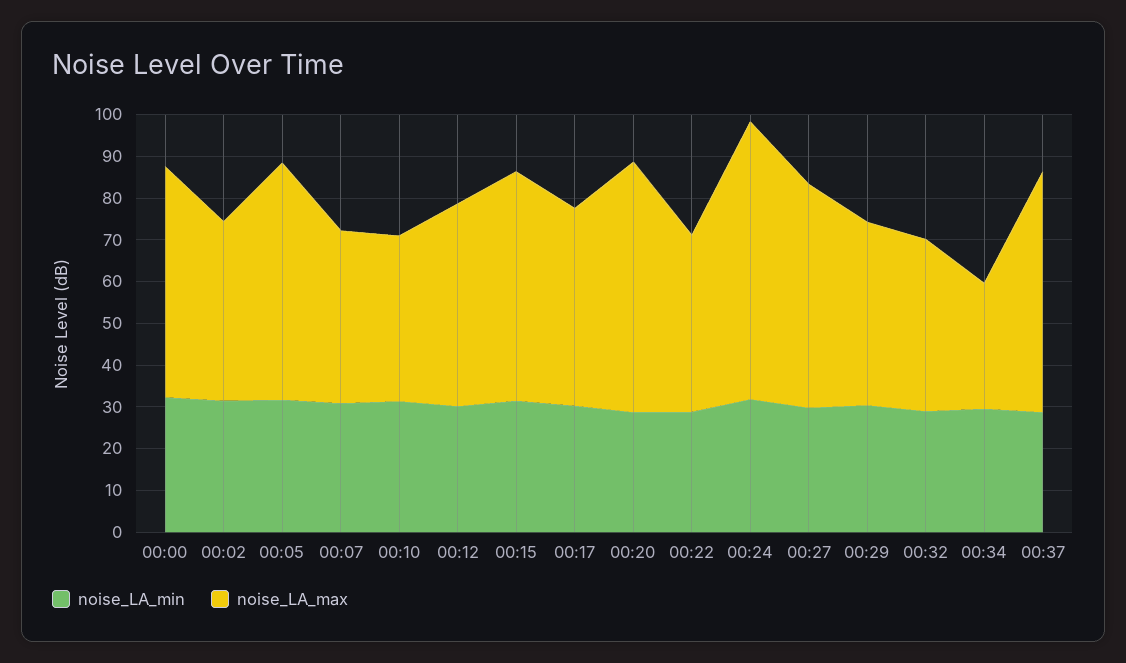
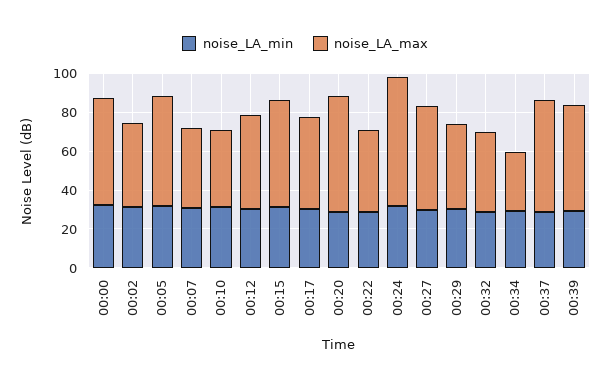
noise_LA_min, 00:39: none -> 30
noise_LA_max, 00:39: none -> 55

